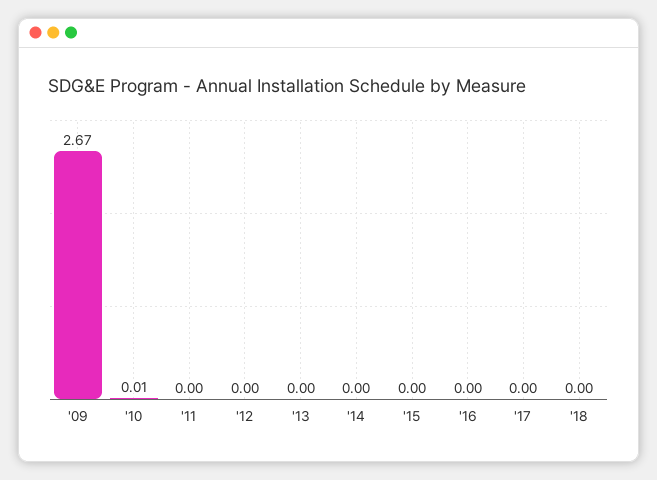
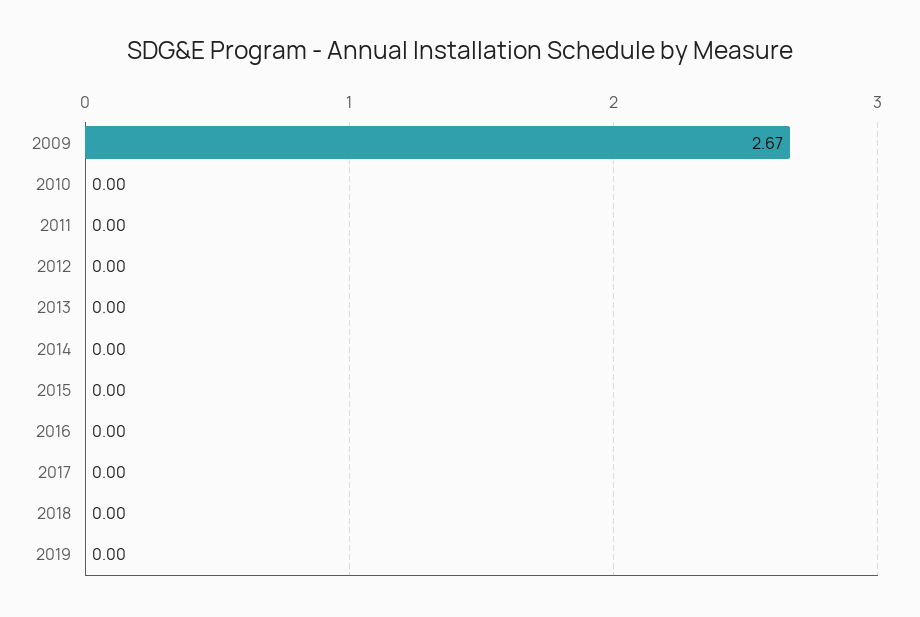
'10: 0.01 -> 0
2019: none -> 0

